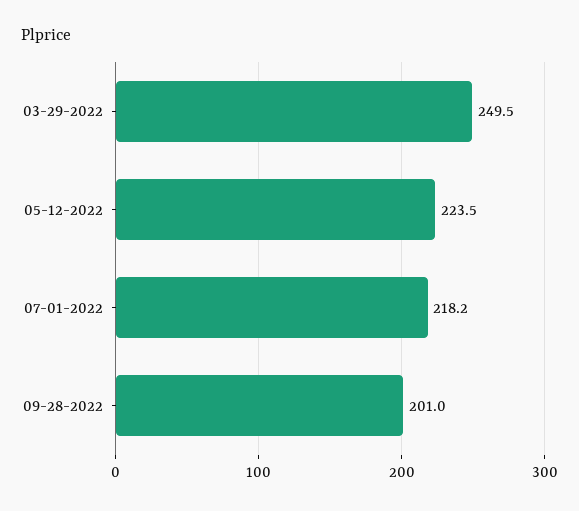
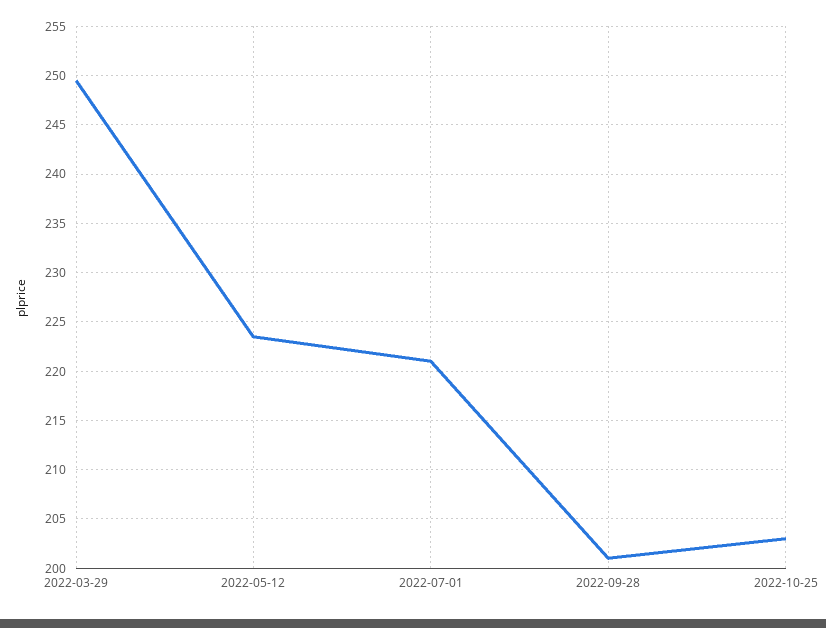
07-01-2022: 218.2 -> 221
2022-10-25: none -> 203

